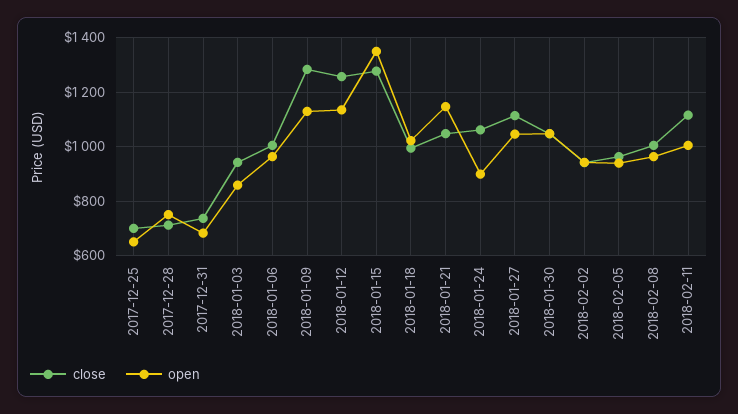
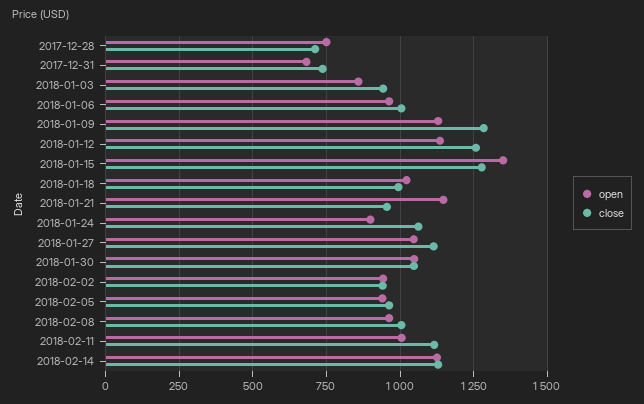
close, 2017-12-25: 700 -> none
open, 2017-12-25: 650 -> none
close, 2018-01-21: 1050 -> 950
open, 2018-02-14: none -> 1125
close, 2018-02-14: none -> 1125

